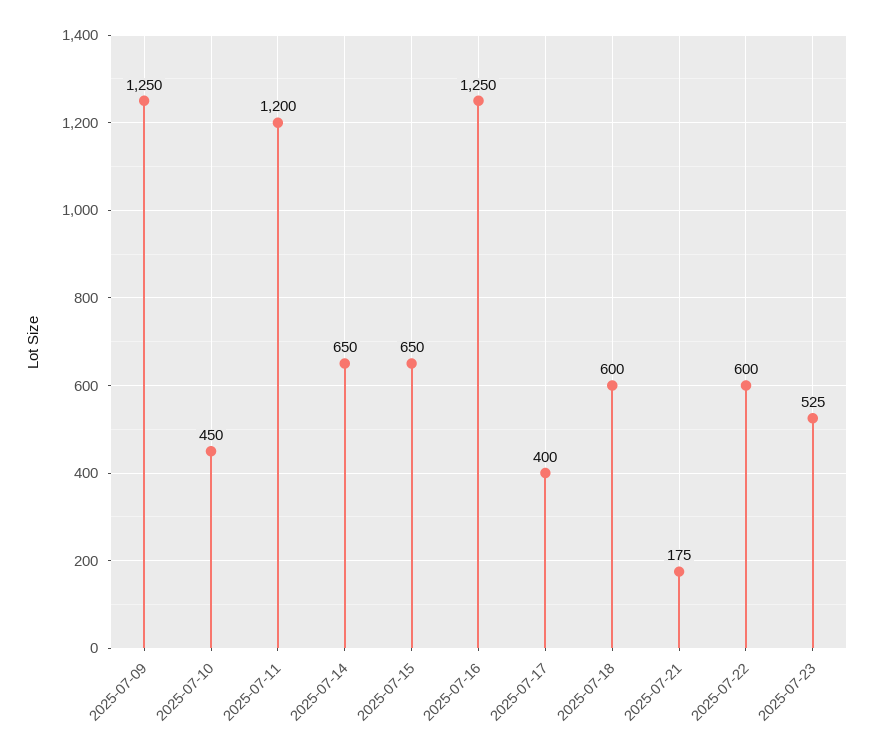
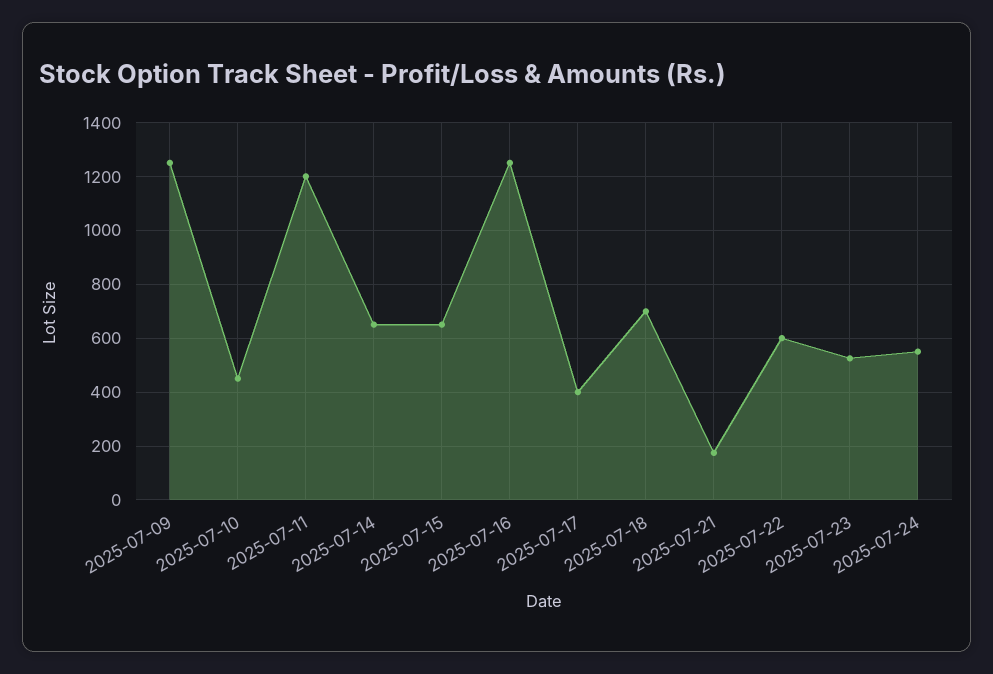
2025-07-18: 600 -> 700
2025-07-24: none -> 550

